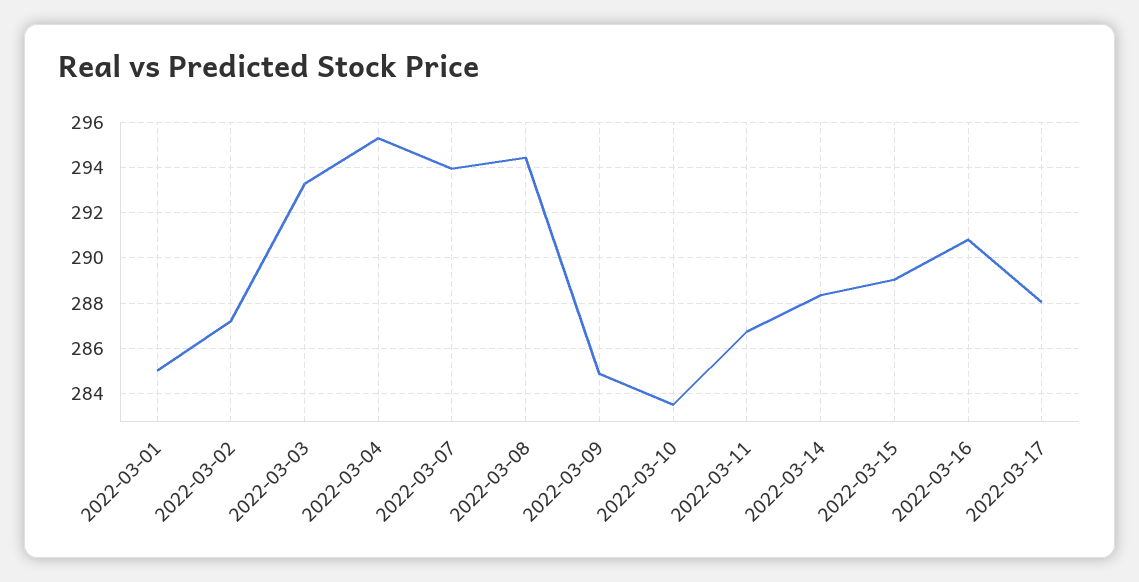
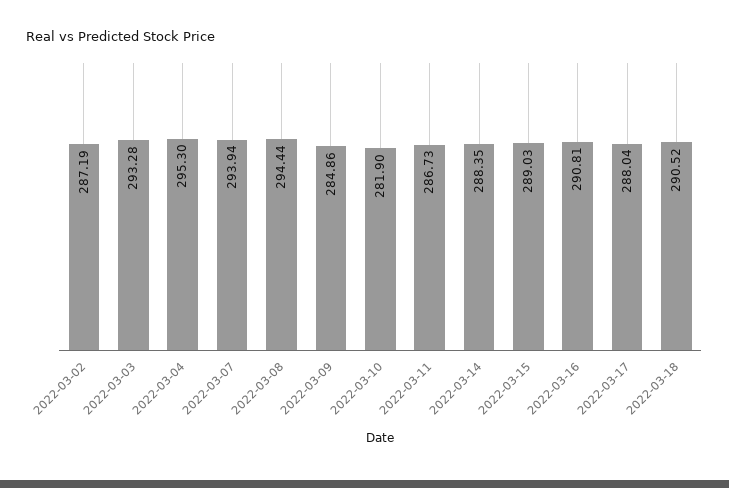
2022-03-01: 285 -> none
2022-03-10: 283.5 -> 281.9
2022-03-18: none -> 290.52

